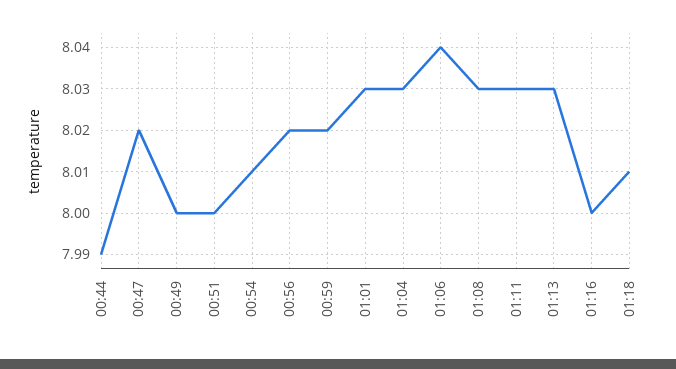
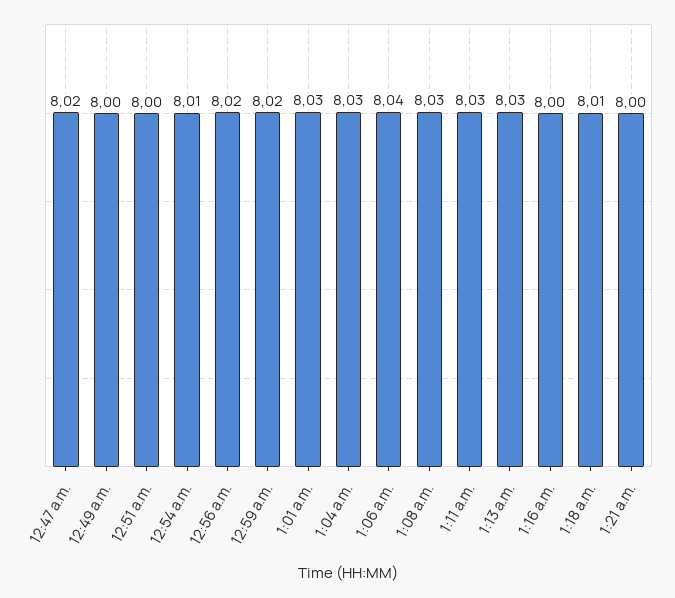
00:44: 7.99 -> none
1:21 a.m.: none -> 8

